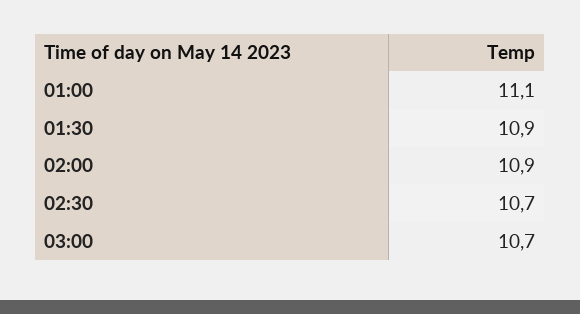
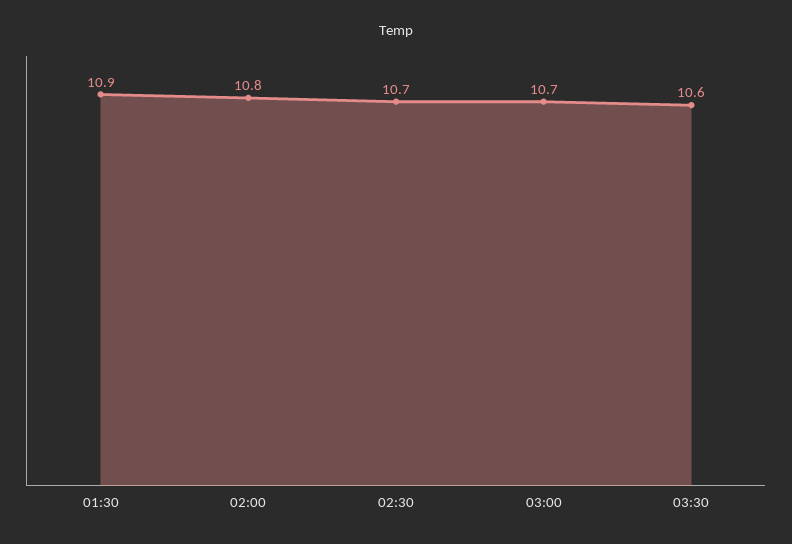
01:00: 11.1 -> none
02:00: 10.9 -> 10.8
03:30: none -> 10.6

